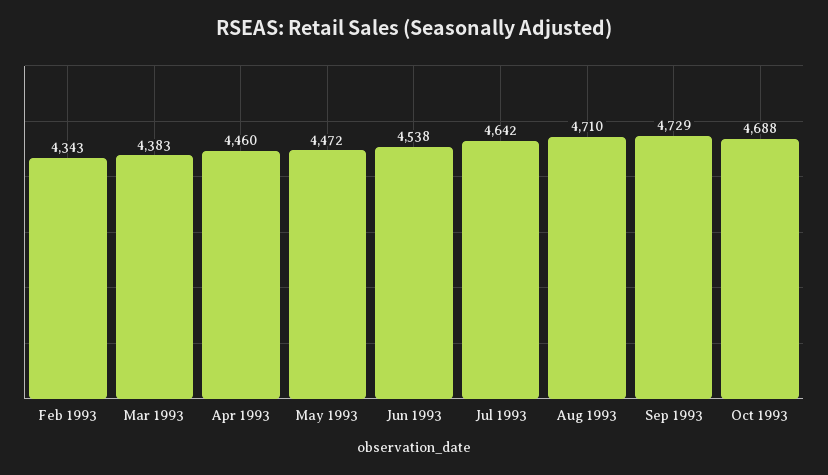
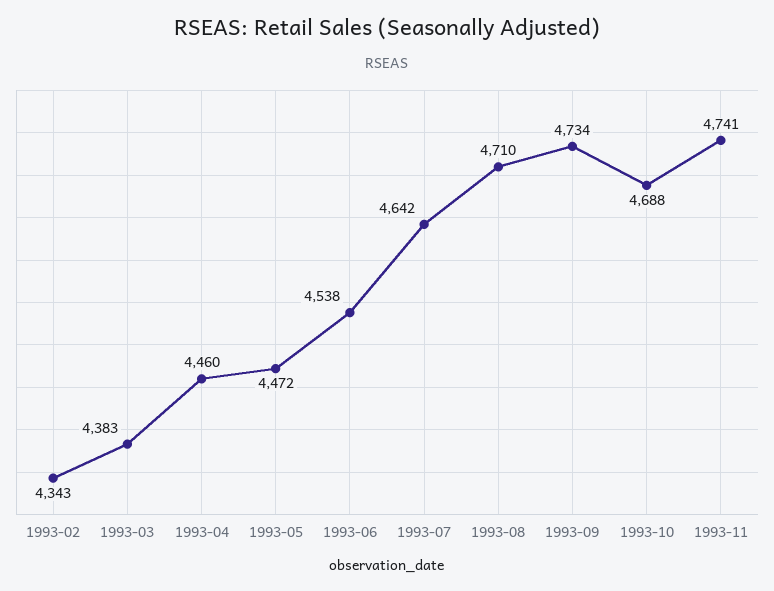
Sep 1993: 4729 -> 4734
1993-11: none -> 4741

